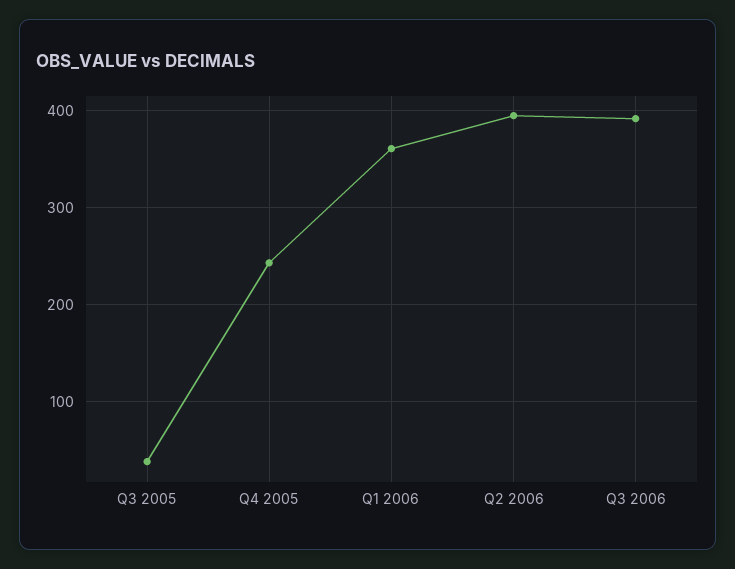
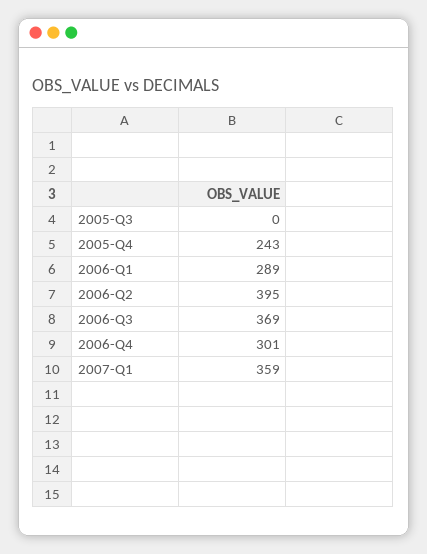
Q3 2005: 40 -> 0
Q1 2006: 360 -> 289
Q3 2006: 390 -> 369
2006-Q4: none -> 301
2007-Q1: none -> 359

